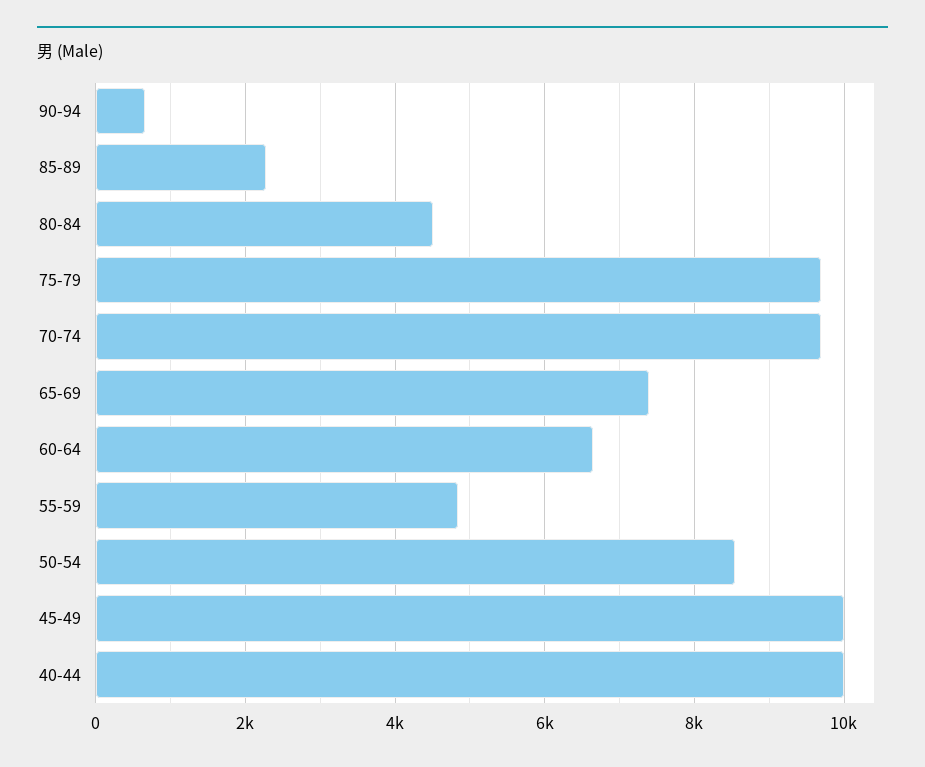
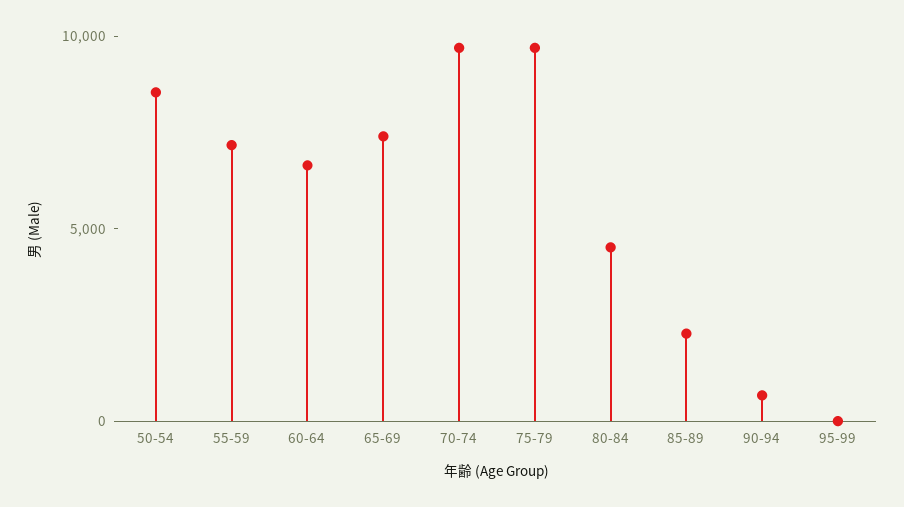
55-59: 4800 -> 7000
45-49: 10000 -> none
40-44: 10000 -> none
95-99: none -> 0

